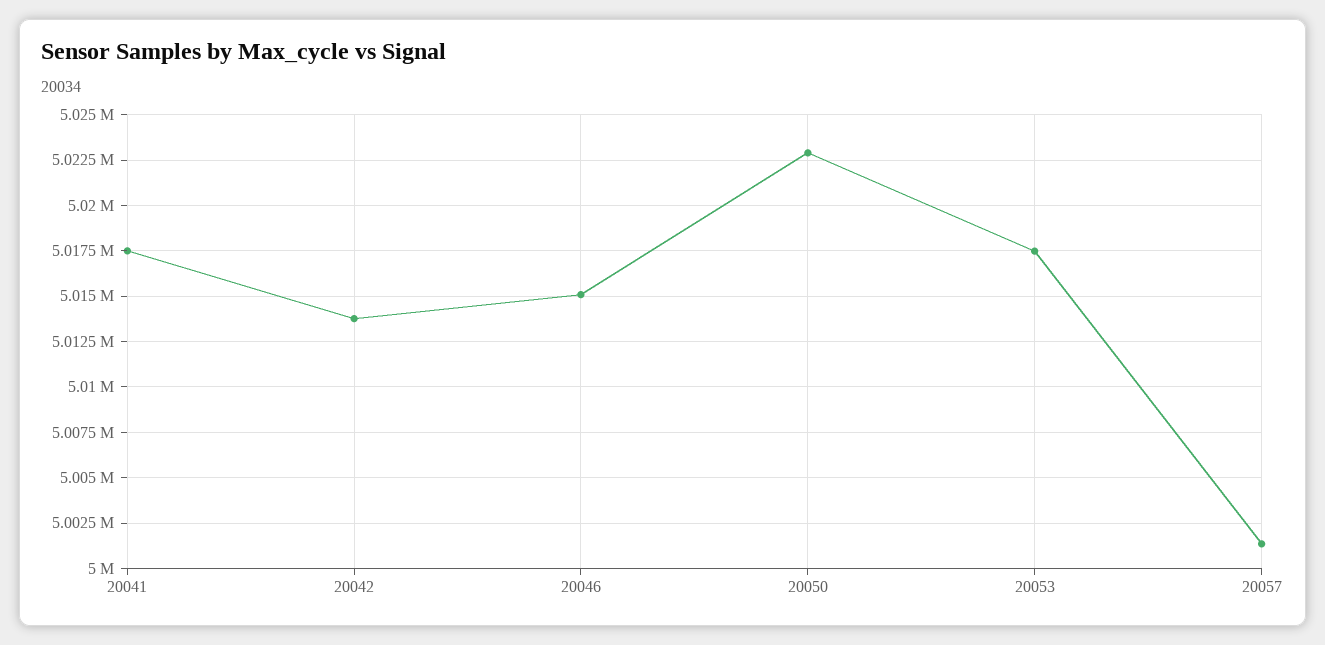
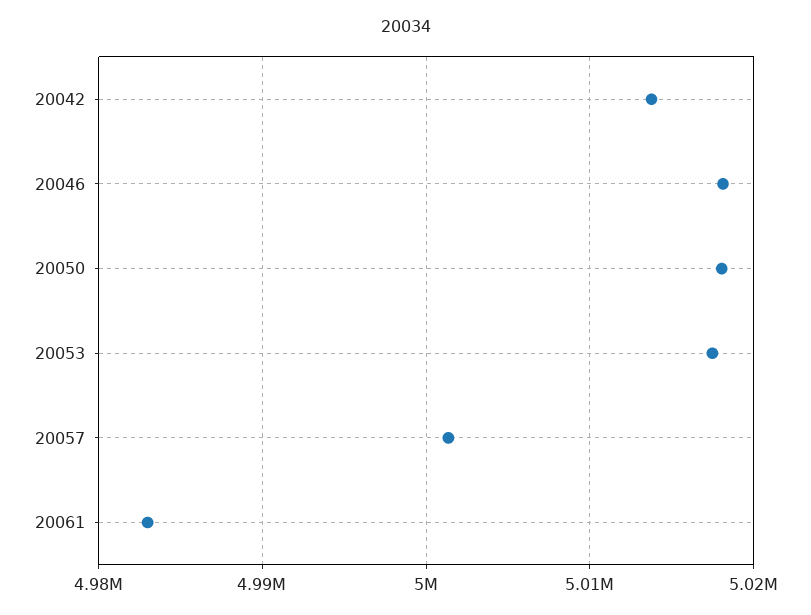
20041: 5017500 -> none
20046: 5015000 -> 5018000
20050: 5023000 -> 5018000
20061: none -> 4983000

